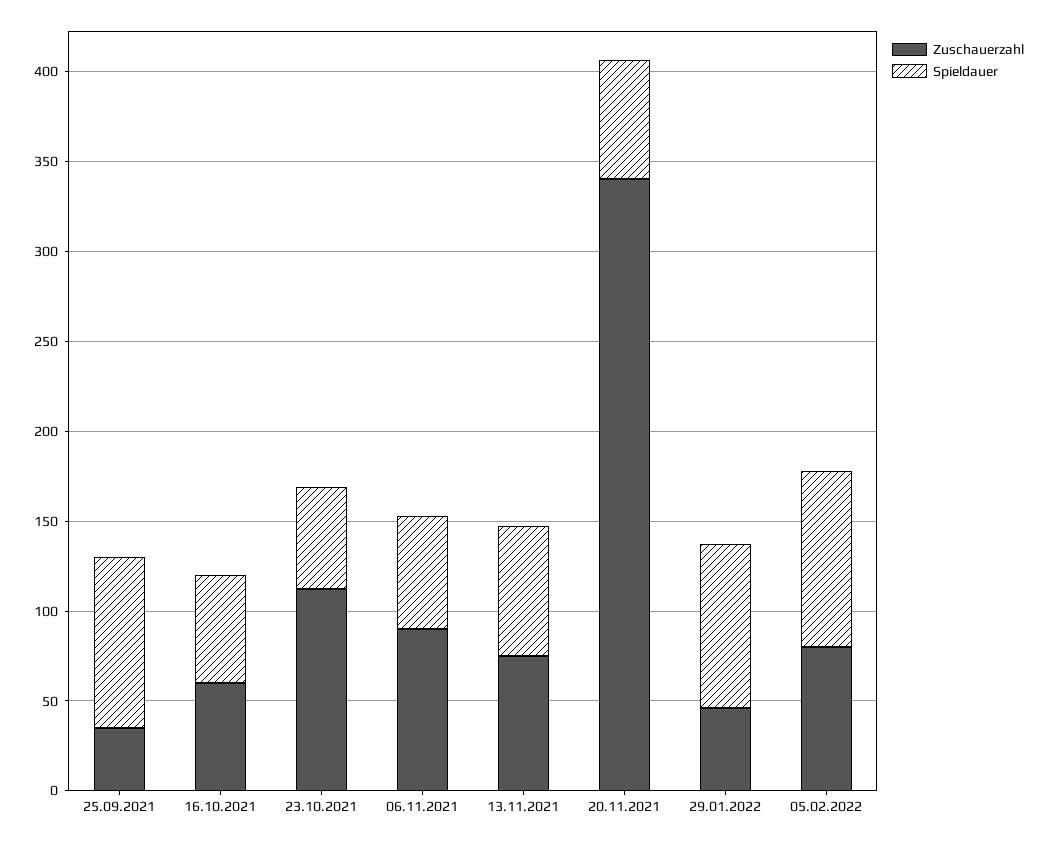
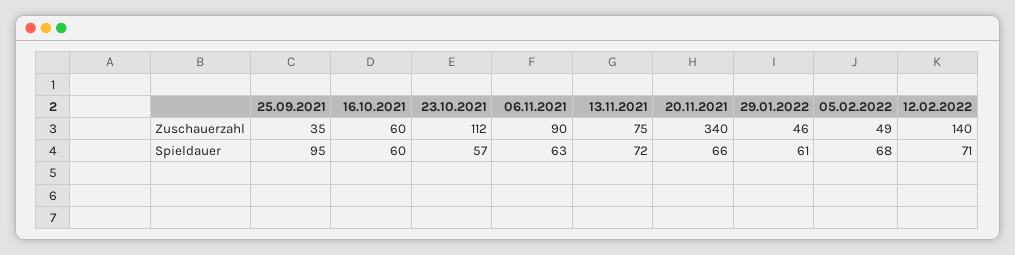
Spieldauer, 29.01.2022: 90 -> 61
Zuschauerzahl, 05.02.2022: 80 -> 49
Spieldauer, 05.02.2022: 100 -> 68
Zuschauerzahl, 12.02.2022: none -> 140
Spieldauer, 12.02.2022: none -> 71

